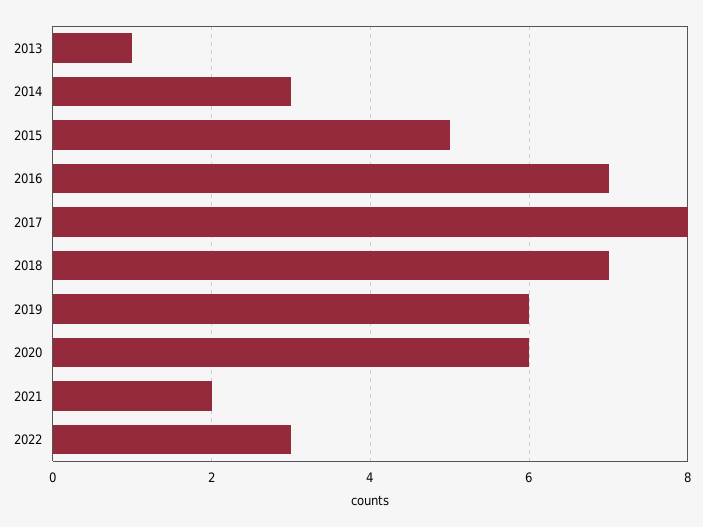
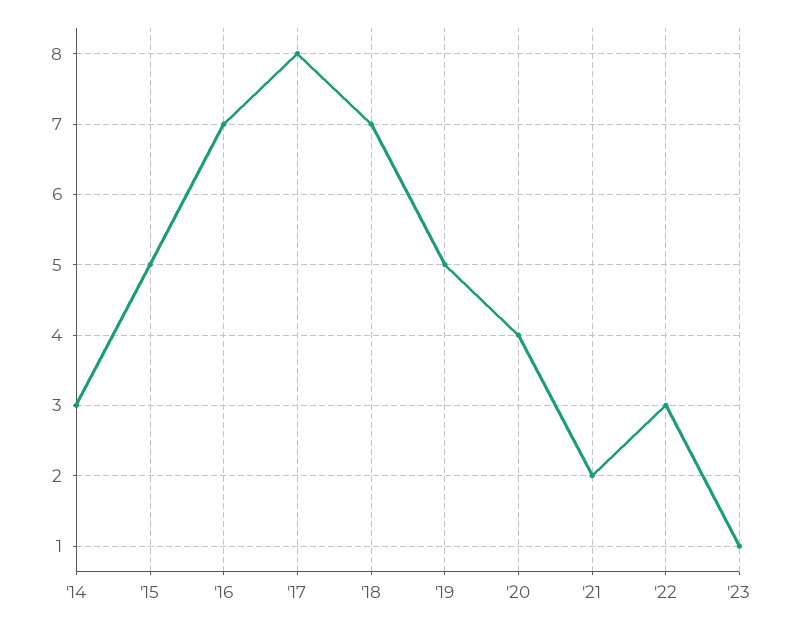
2013: 1 -> none
2019: 6 -> 5
2020: 6 -> 4
'23: none -> 1

